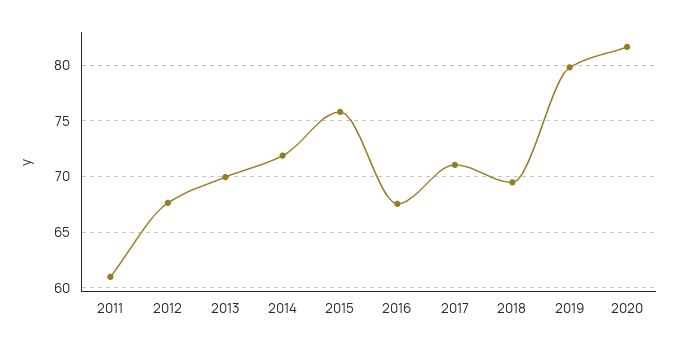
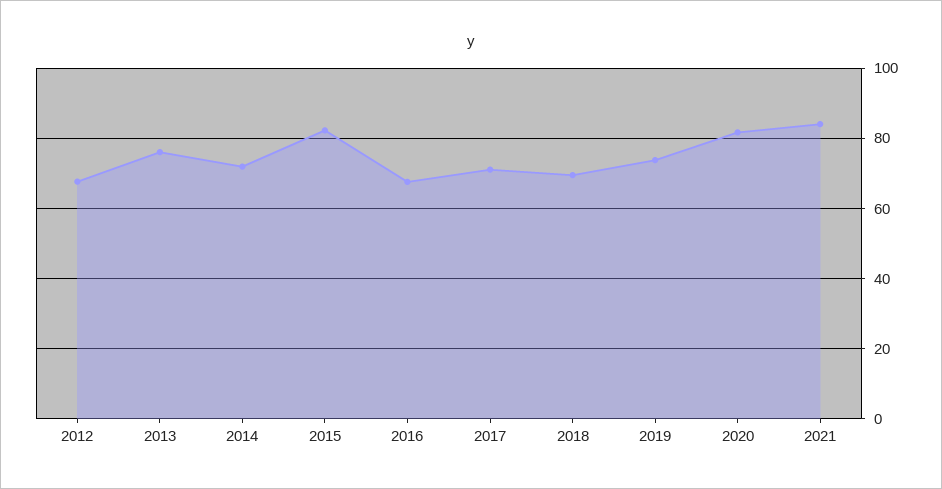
2011: 61 -> none
2013: 70 -> 76
2015: 76 -> 82
2019: 80 -> 74
2021: none -> 84

